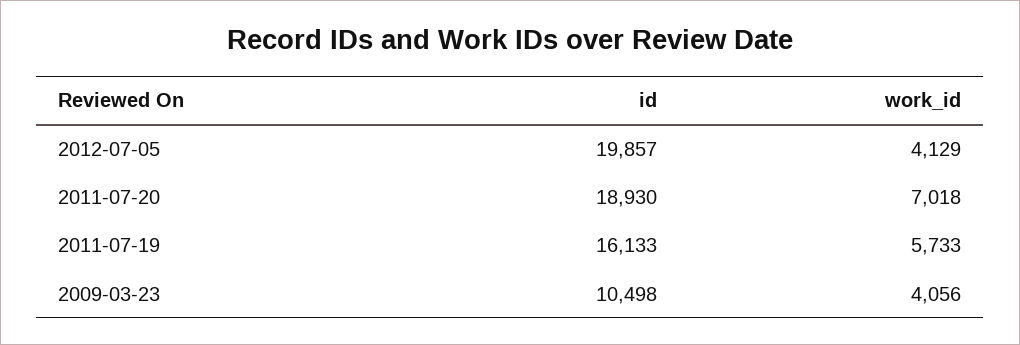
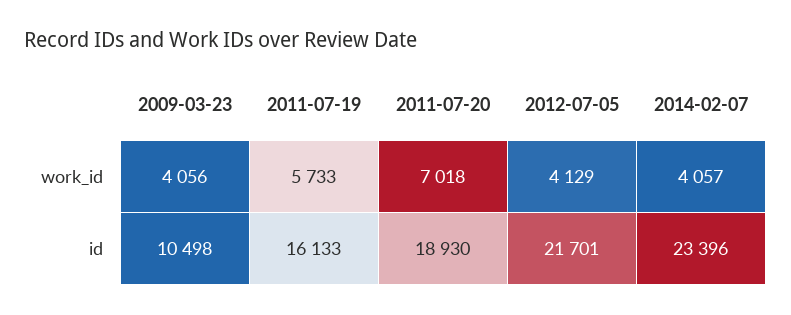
id, 2012-07-05: 19857 -> 21701
work_id, 2014-02-07: none -> 4057
id, 2014-02-07: none -> 23396

